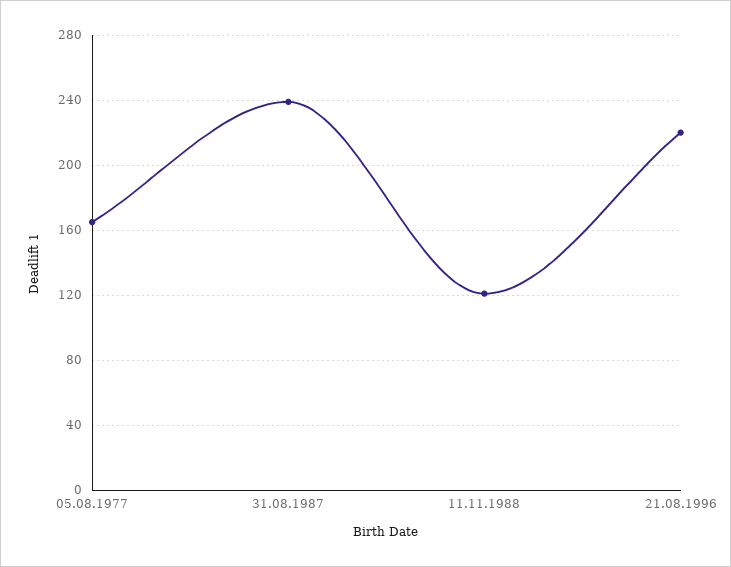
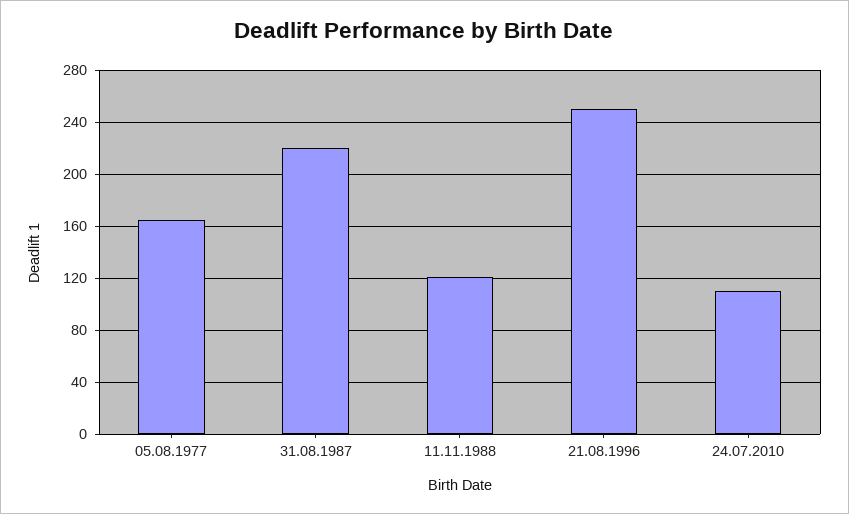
31.08.1987: 240 -> 220
21.08.1996: 220 -> 250
24.07.2010: none -> 110

